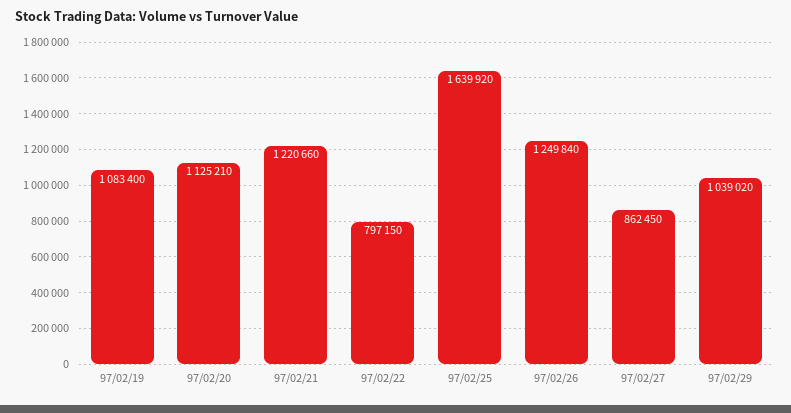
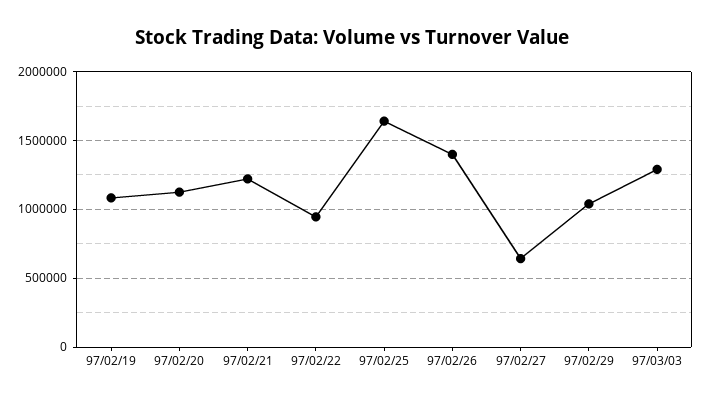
97/02/22: 797150 -> 950000
97/02/26: 1249840 -> 1400000
97/02/27: 862450 -> 650000
97/03/03: none -> 1300000

